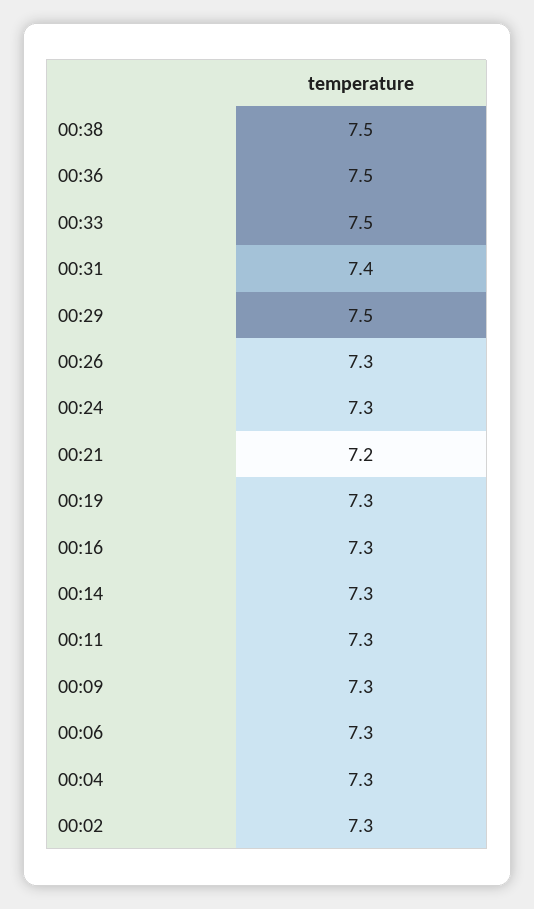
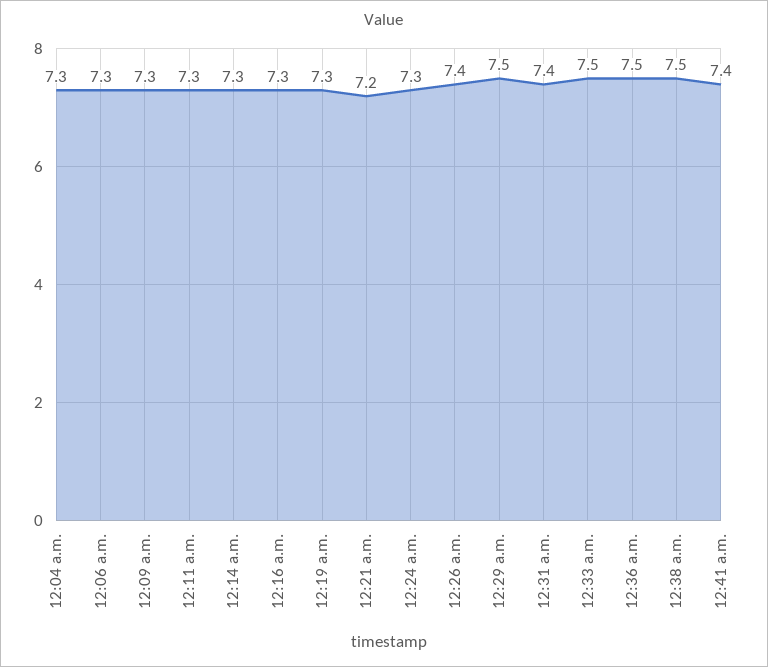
00:26: 7.3 -> 7.4
00:02: 7.3 -> none
12:41 a.m.: none -> 7.4

